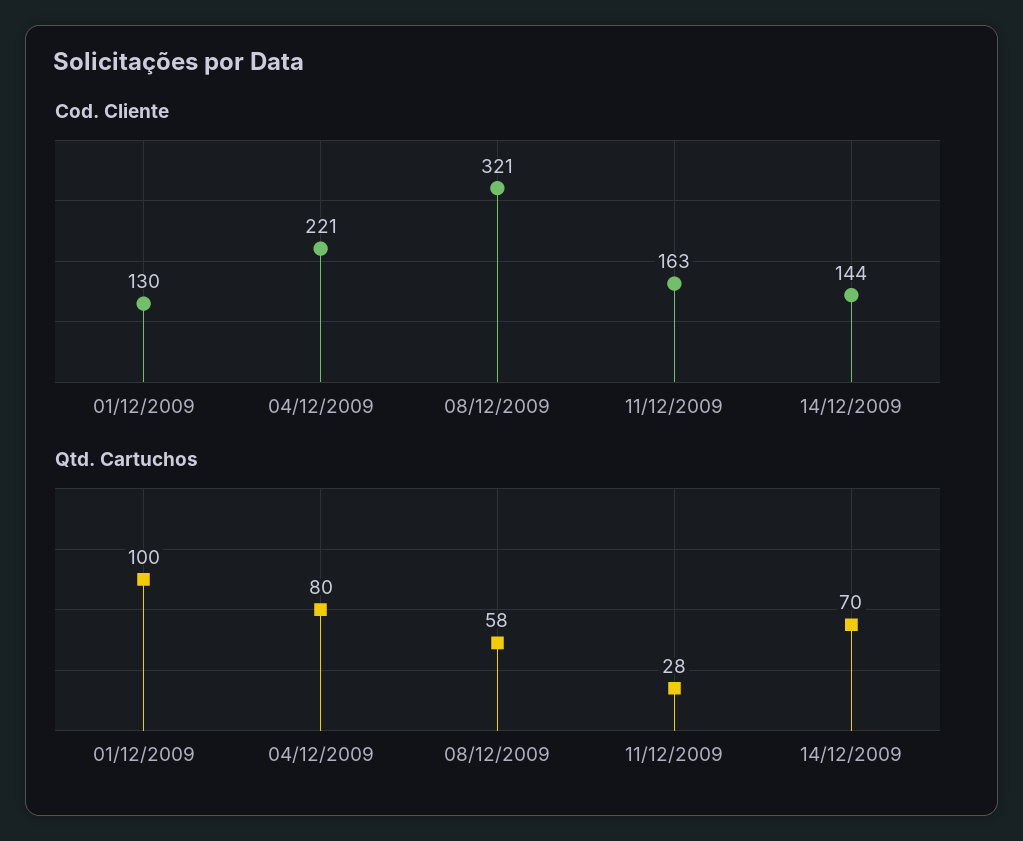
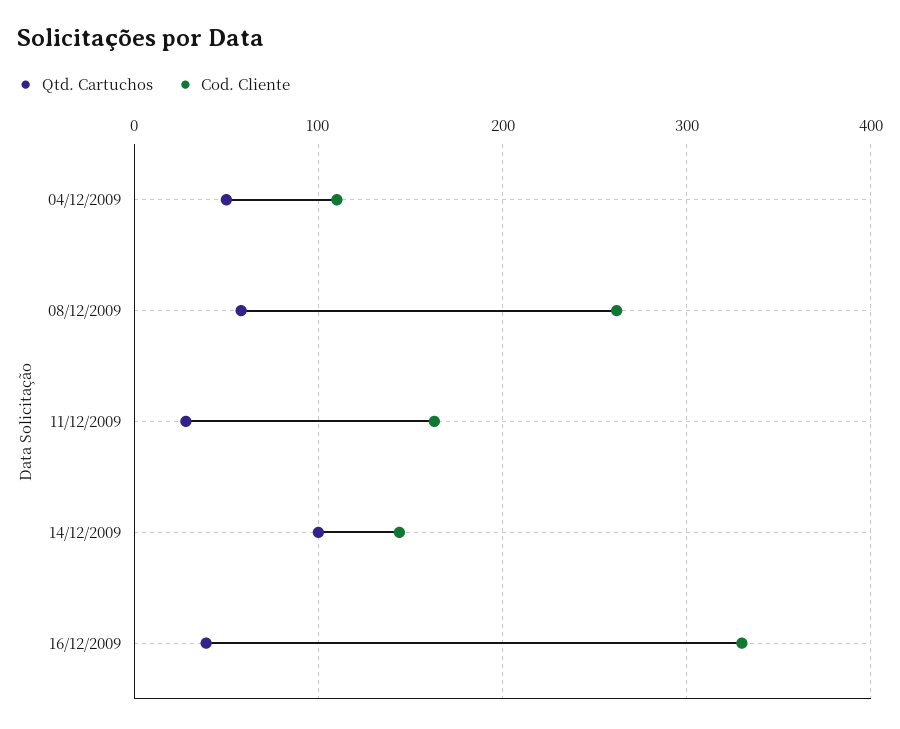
Cod. Cliente, 01/12/2009: 130 -> none
Cod. Cliente, 04/12/2009: 221 -> 110
Cod. Cliente, 08/12/2009: 321 -> 260
Qtd. Cartuchos, 01/12/2009: 100 -> none
Qtd. Cartuchos, 04/12/2009: 80 -> 50
Qtd. Cartuchos, 14/12/2009: 70 -> 100
Qtd. Cartuchos, 16/12/2009: none -> 40
Cod. Cliente, 16/12/2009: none -> 330

